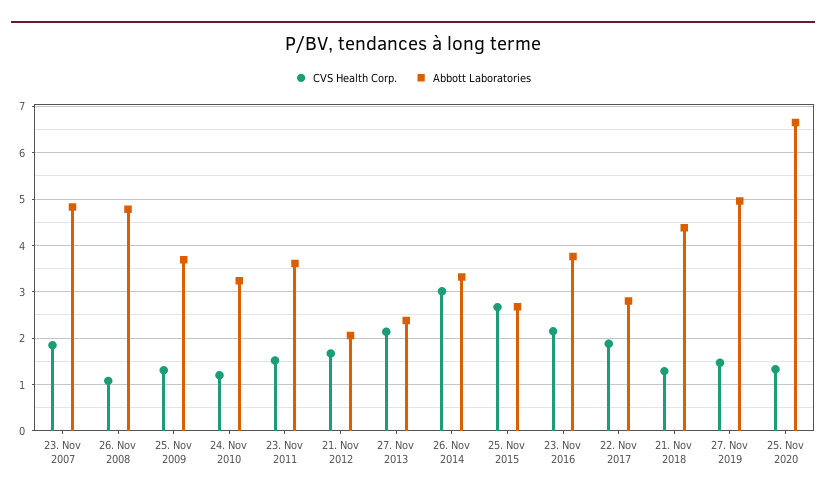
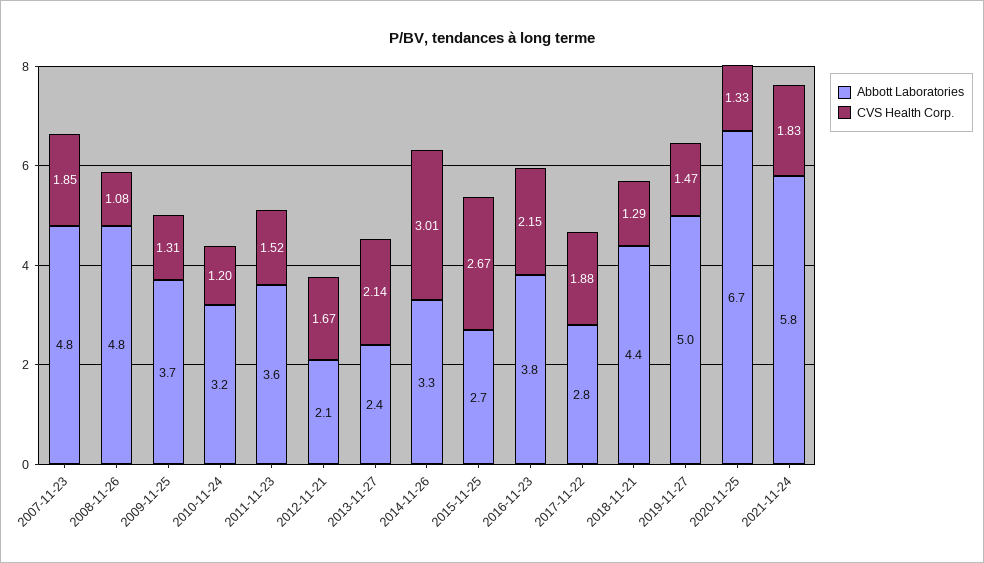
Abbott Laboratories, 2021-11-24: none -> 5.8
CVS Health Corp., 2021-11-24: none -> 1.83

